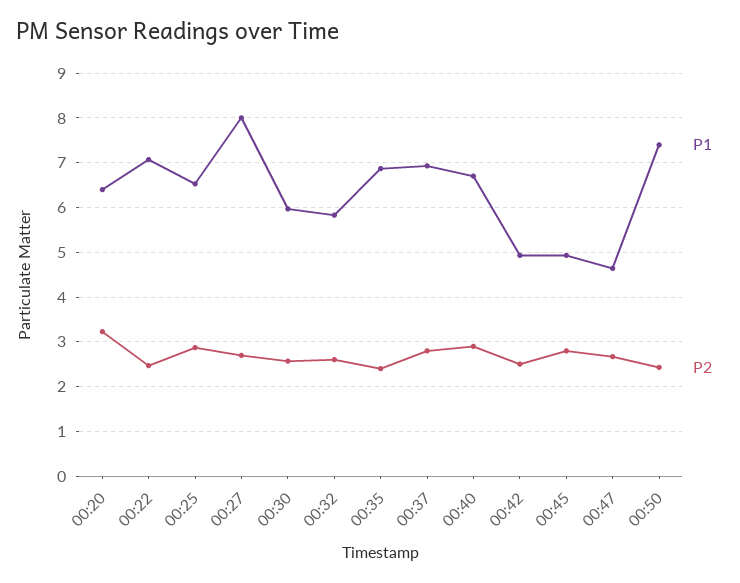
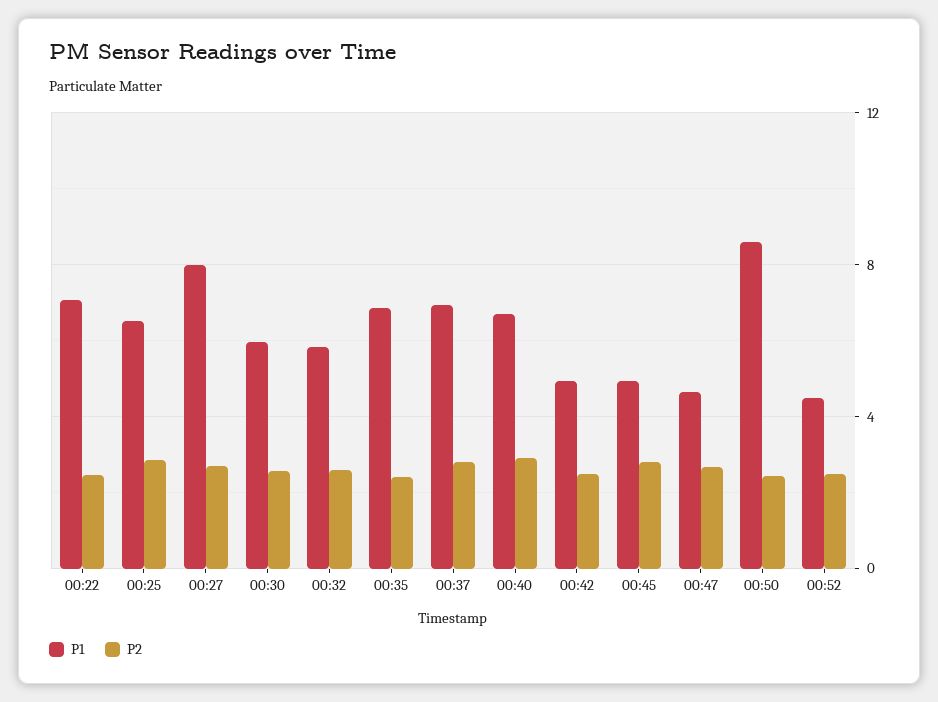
P1, 00:20: 6.4 -> none
P2, 00:20: 3.2 -> none
P1, 00:50: 7.4 -> 8.5
P1, 00:52: none -> 4.5
P2, 00:52: none -> 2.5

